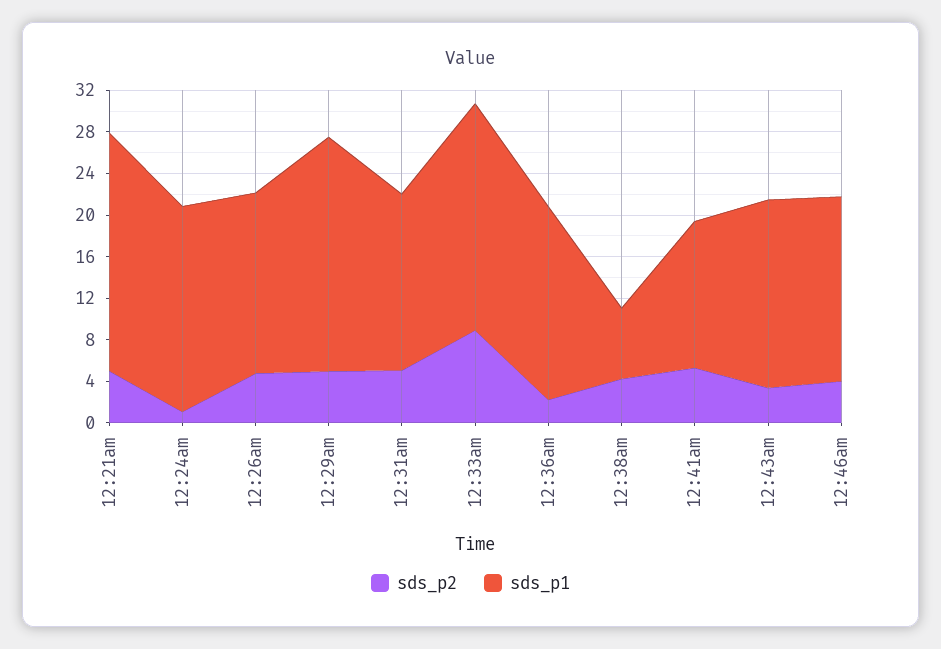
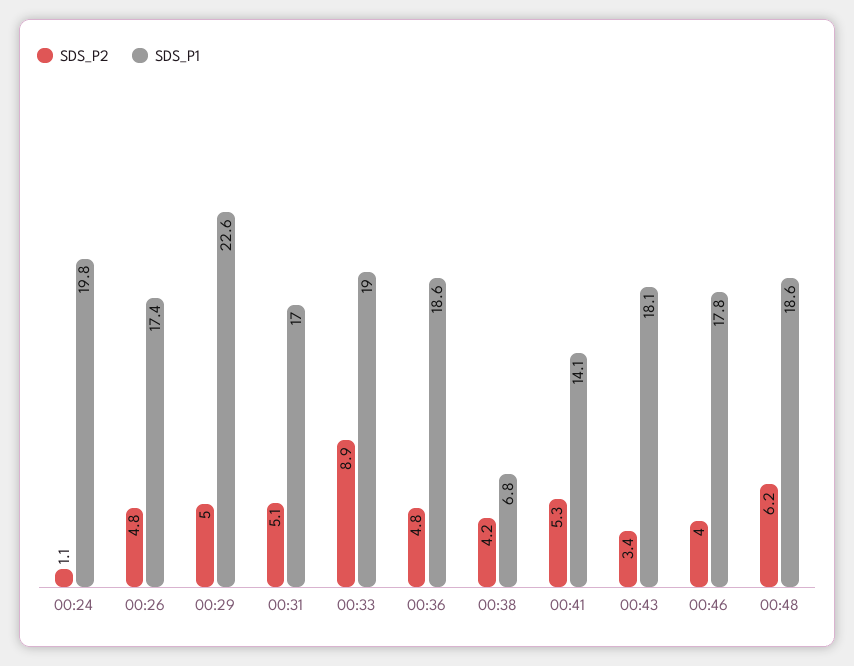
sds_p2, 12:21am: 5 -> none
sds_p1, 12:21am: 23 -> none
sds_p1, 12:33am: 22 -> 19
sds_p2, 12:36am: 2 -> 4.8
sds_p2, 00:48: none -> 6.2
sds_p1, 00:48: none -> 18.6

